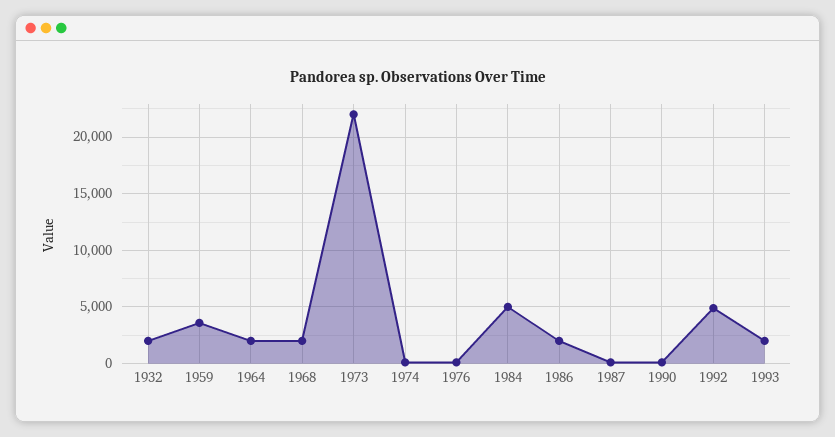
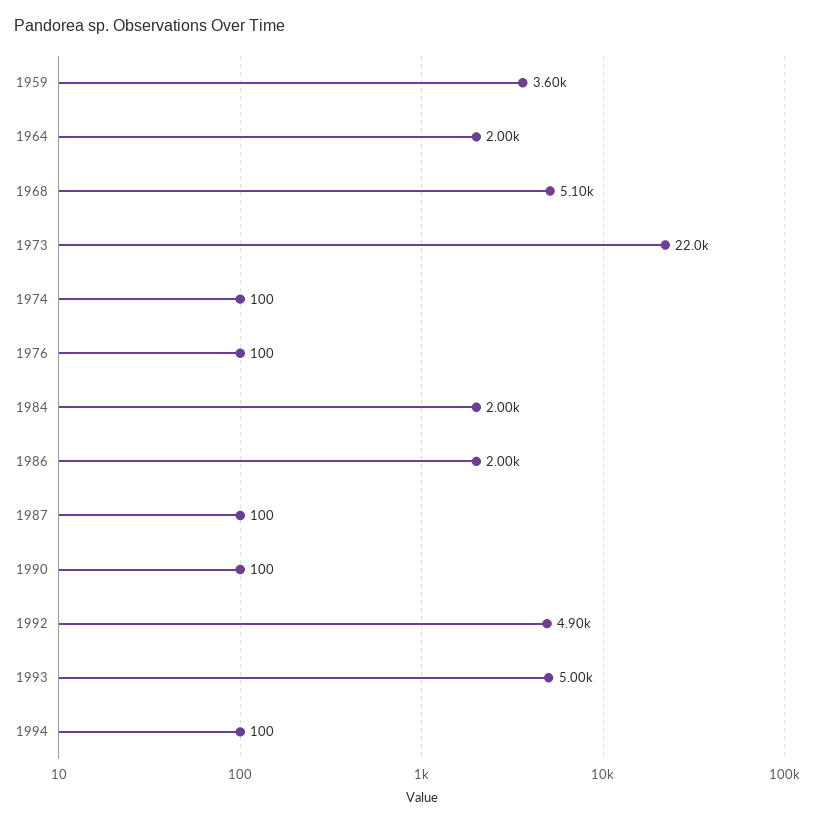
1932: 2000 -> none
1968: 2000 -> 5100
1984: 5000 -> 2000
1993: 2000 -> 5000
1994: none -> 100

